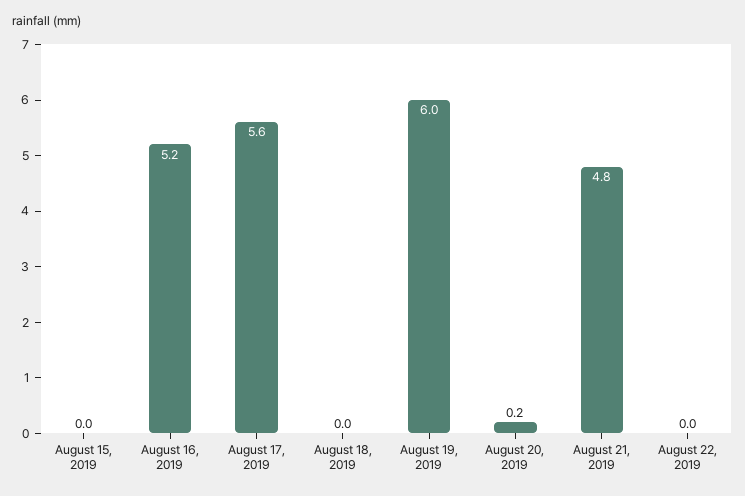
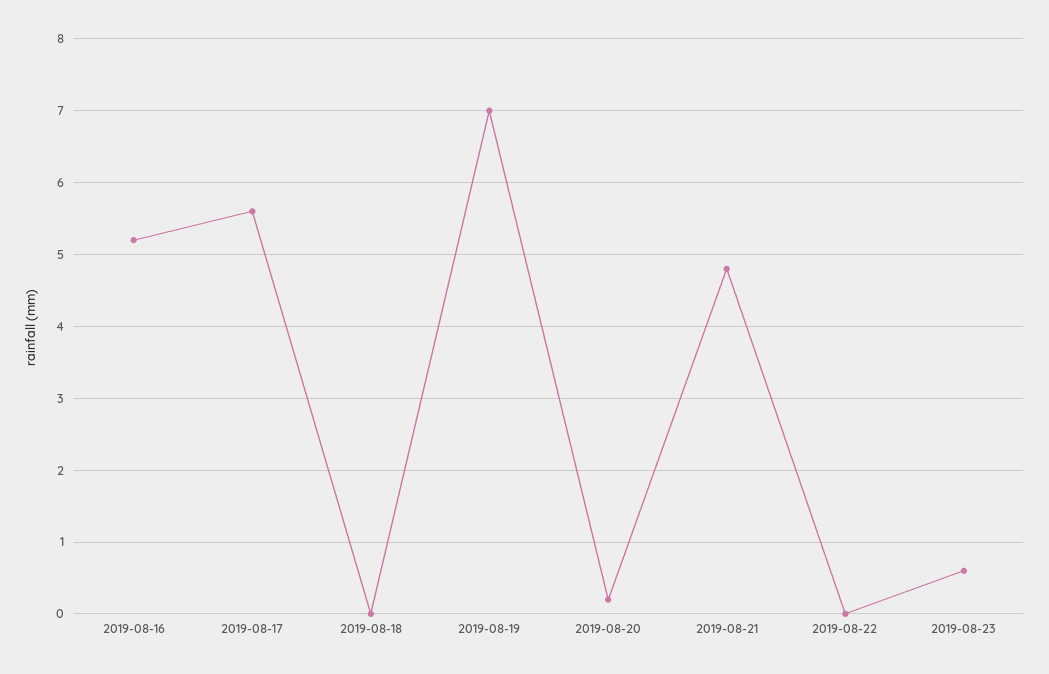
August 15, 2019: 0 -> none
August 19, 2019: 6 -> 7
2019-08-23: none -> 0.6

